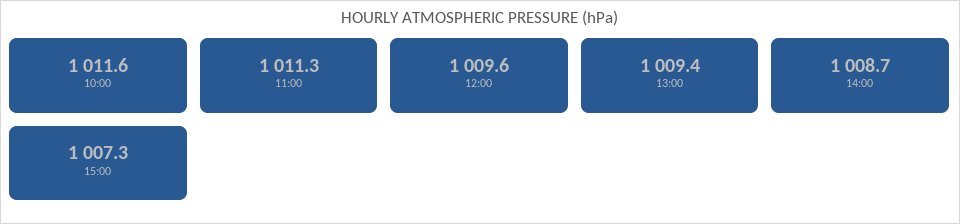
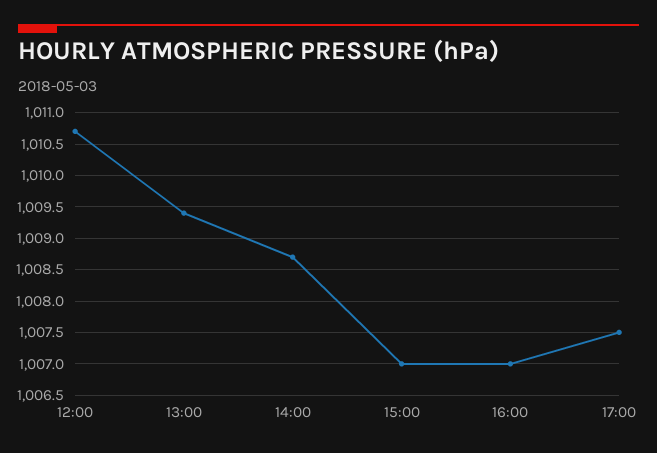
10:00: 1011.6 -> none
11:00: 1011.3 -> none
12:00: 1009.6 -> 1010.7
15:00: 1007.3 -> 1007
16:00: none -> 1007
17:00: none -> 1007.5

